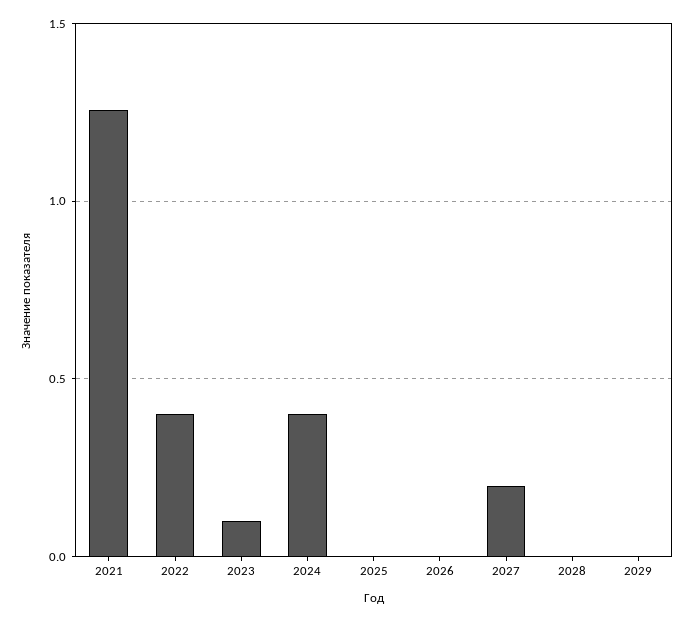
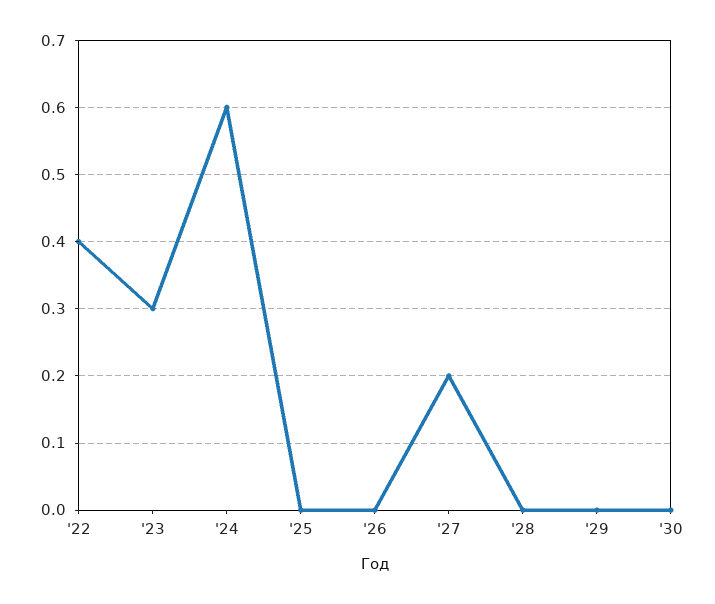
2021: 1.25 -> none
2023: 0.1 -> 0.3
2024: 0.4 -> 0.6
'30: none -> 0

